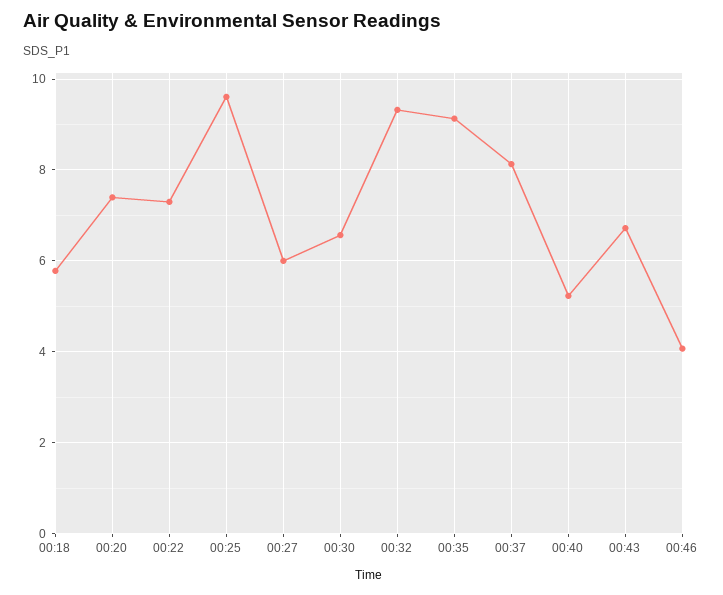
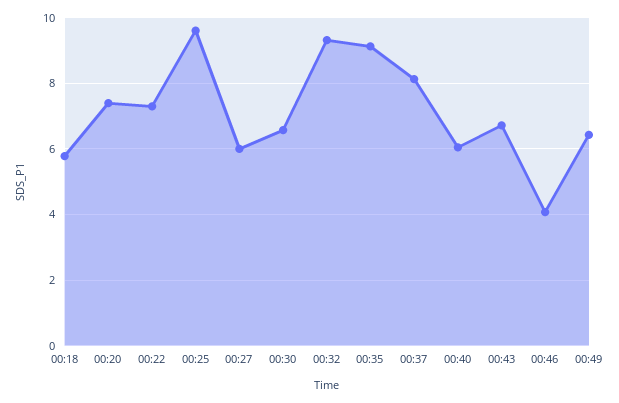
00:40: 5.2 -> 6
00:49: none -> 6.4

